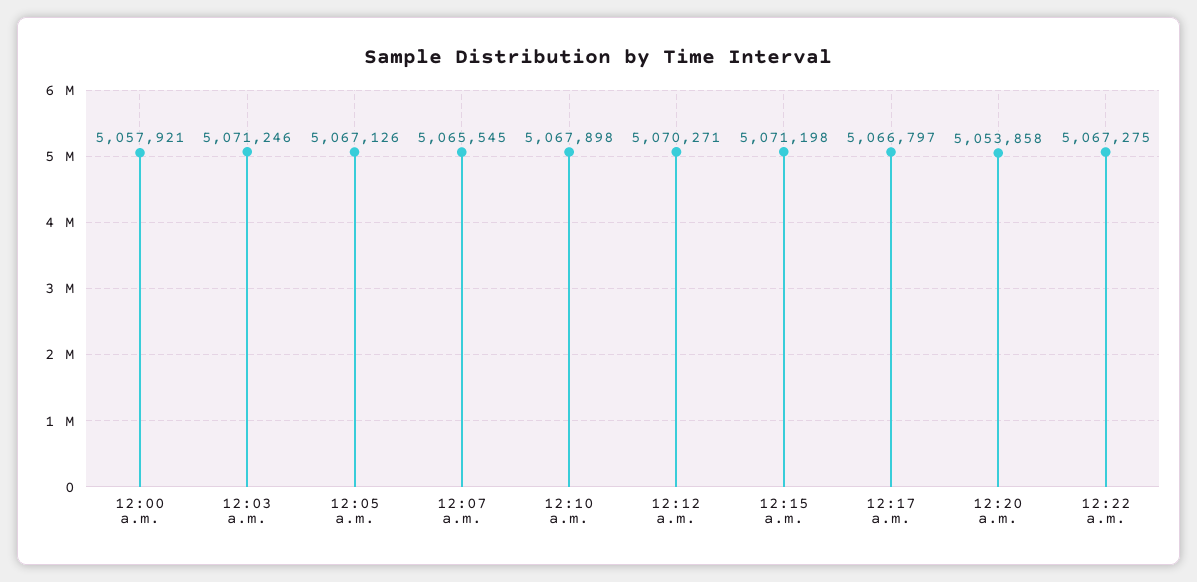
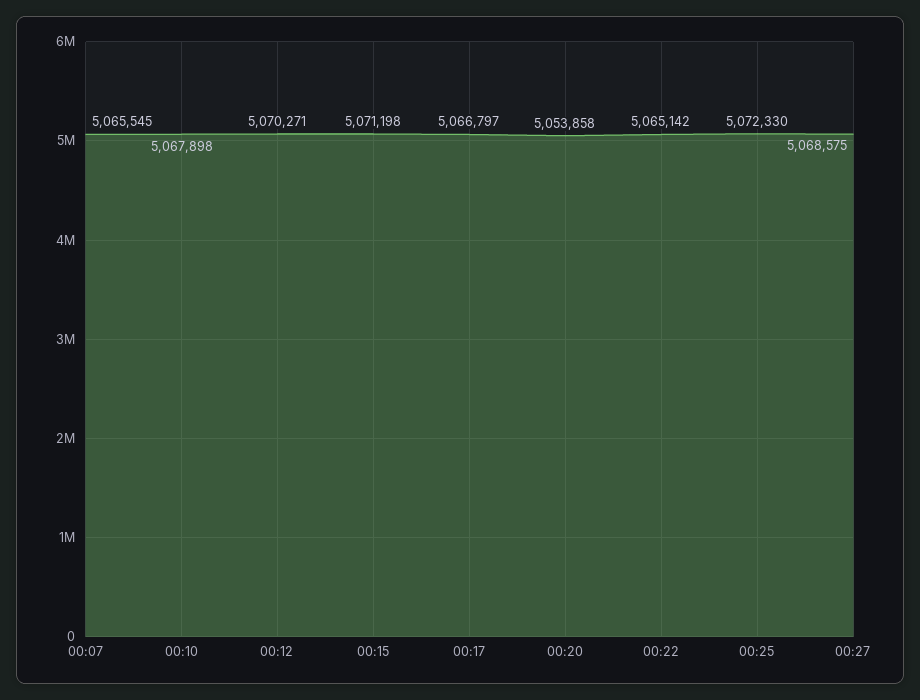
12:00 a.m.: 5057921 -> none
12:03 a.m.: 5071246 -> none
12:05 a.m.: 5067126 -> none
12:22 a.m.: 5067275 -> 5065142
00:25: none -> 5072330
00:27: none -> 5068575

